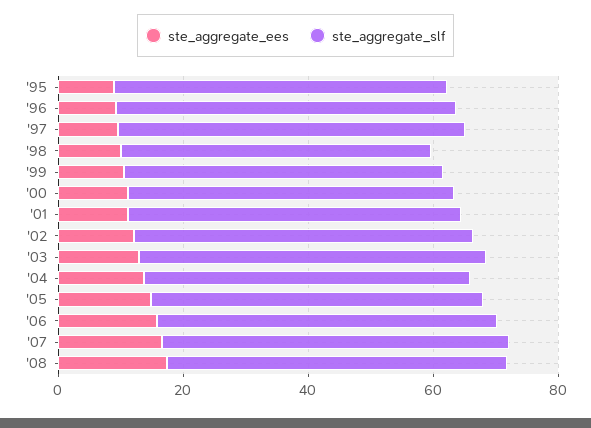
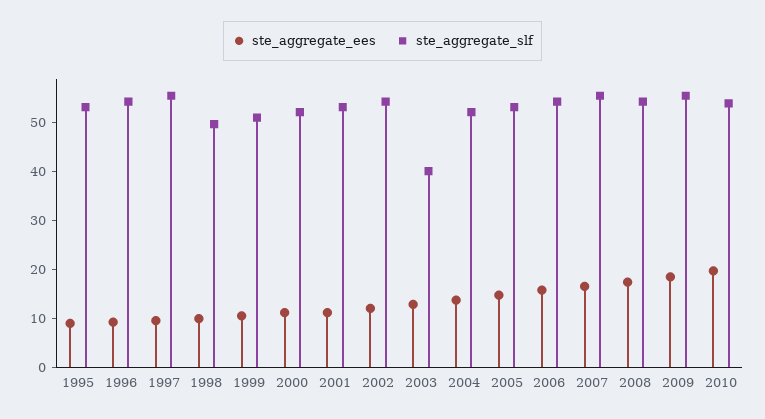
ste_aggregate_slf, '03: 55 -> 40
ste_aggregate_ees, 2009: none -> 18
ste_aggregate_slf, 2009: none -> 56
ste_aggregate_ees, 2010: none -> 20
ste_aggregate_slf, 2010: none -> 54

